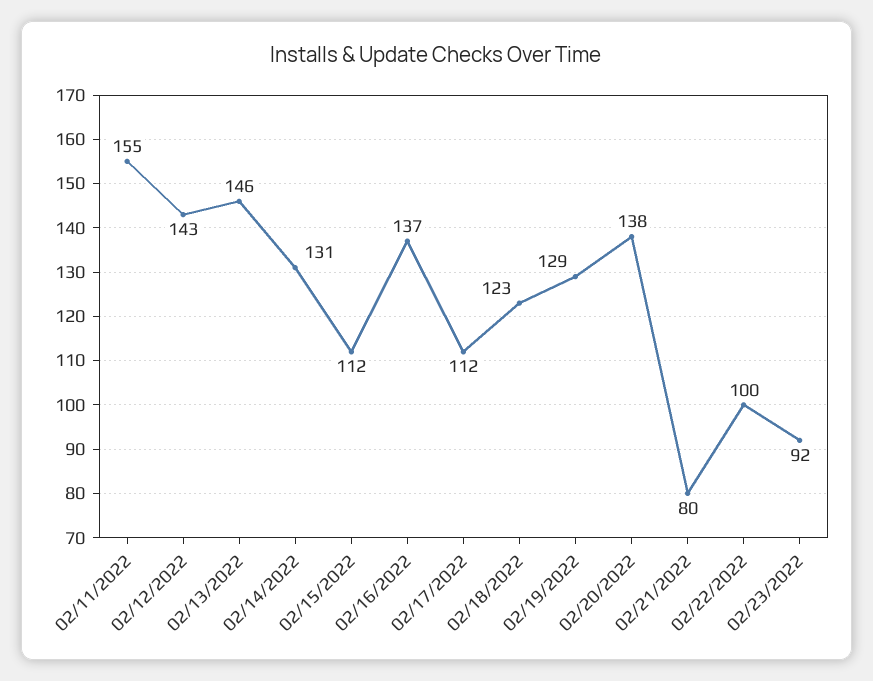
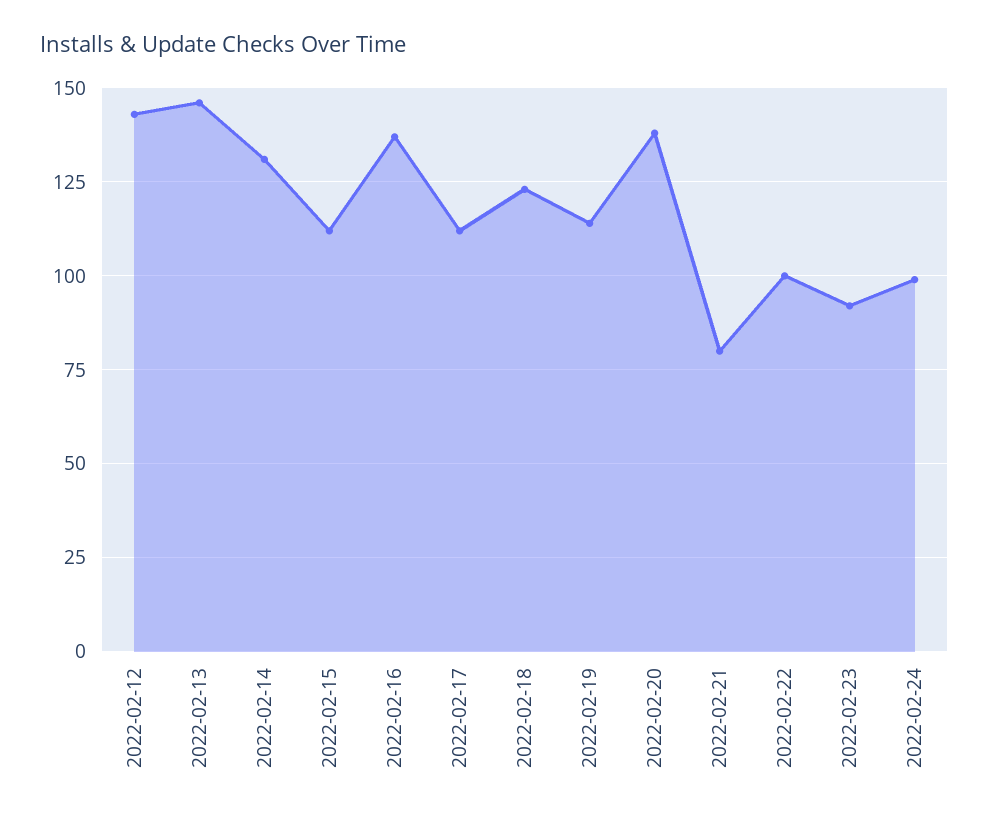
02/11/2022: 155 -> none
02/19/2022: 129 -> 115
2022-02-24: none -> 100

